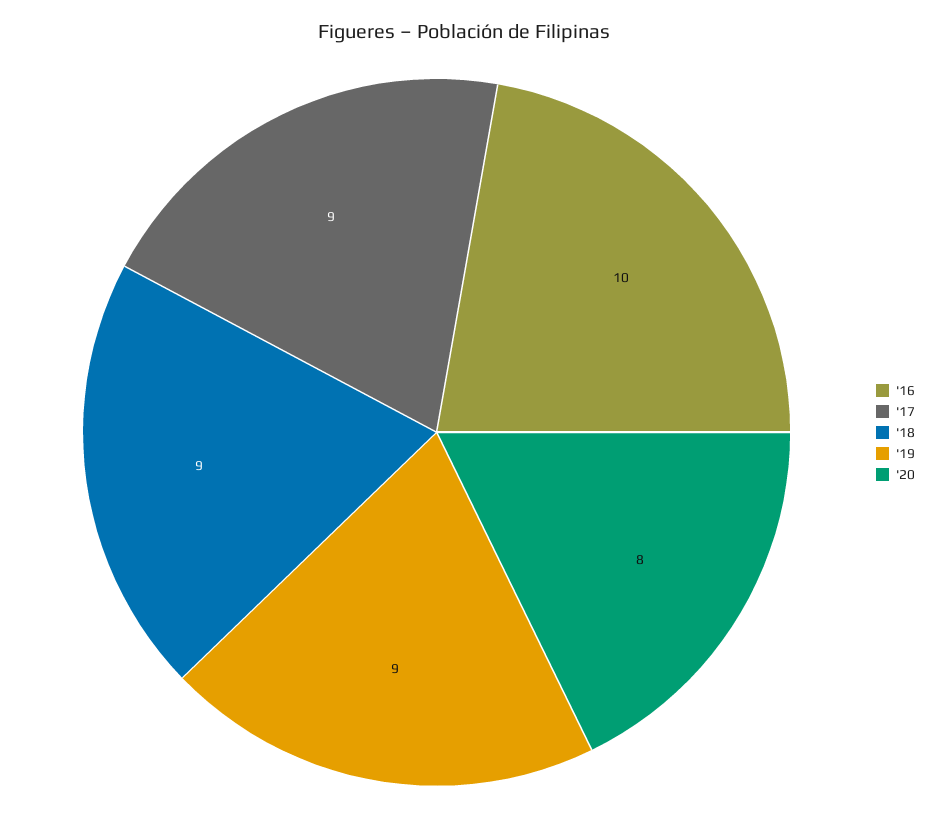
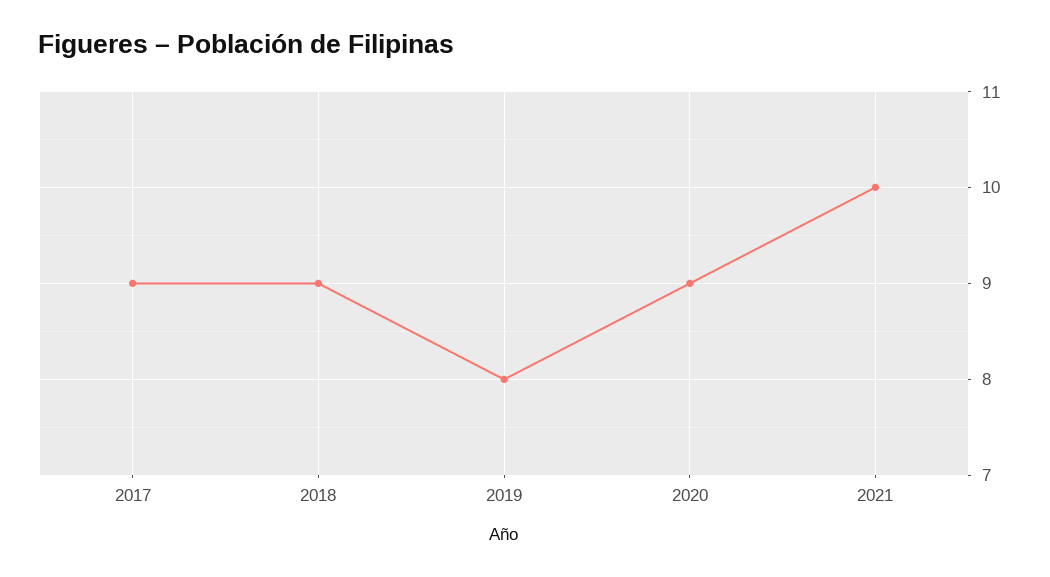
'16: 10 -> none
'19: 9 -> 8
'20: 8 -> 9
2021: none -> 10

